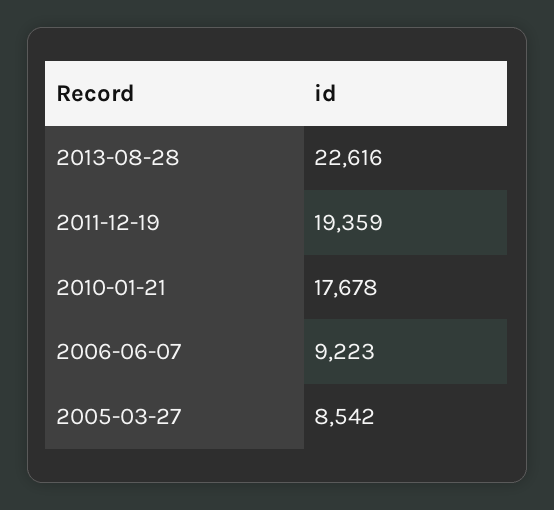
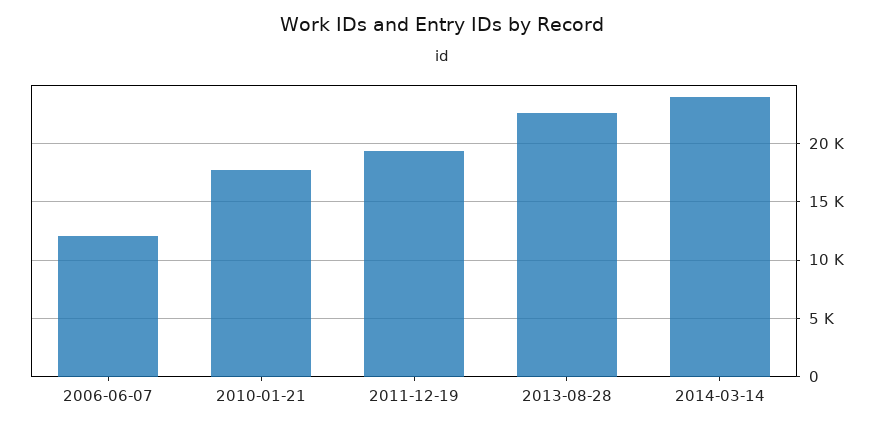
2006-06-07: 9223 -> 12000
2005-03-27: 8542 -> none
2014-03-14: none -> 24000

